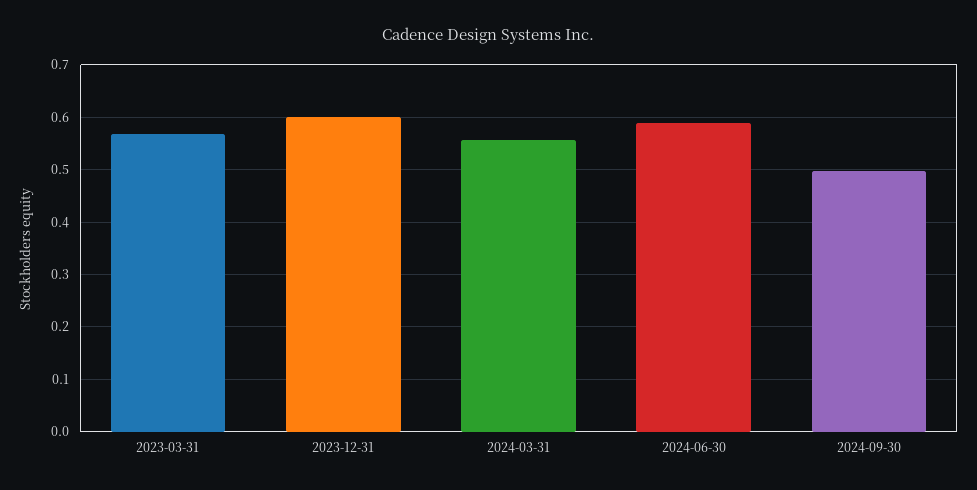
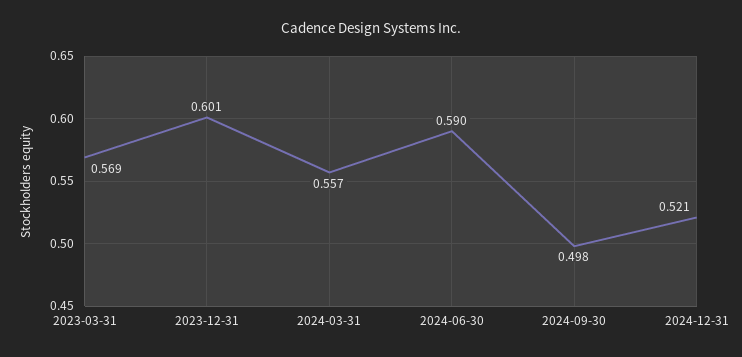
2024-12-31: none -> 0.521

